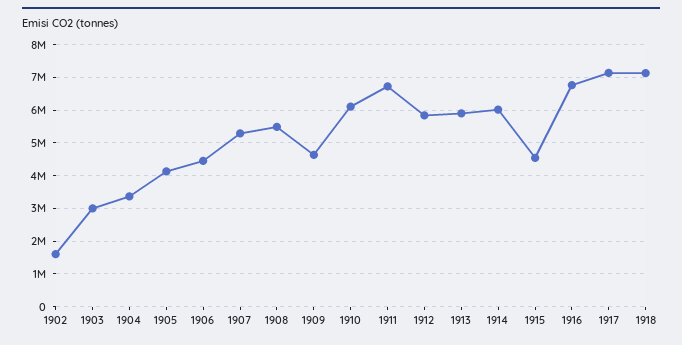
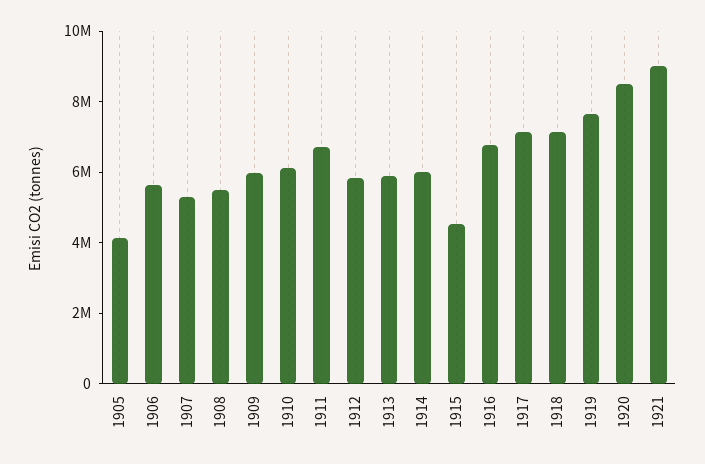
1902: 1600000 -> none
1903: 3000000 -> none
1904: 3400000 -> none
1906: 4400000 -> 5500000
1909: 4600000 -> 6000000
1919: none -> 7500000
1920: none -> 8500000
1921: none -> 9000000

